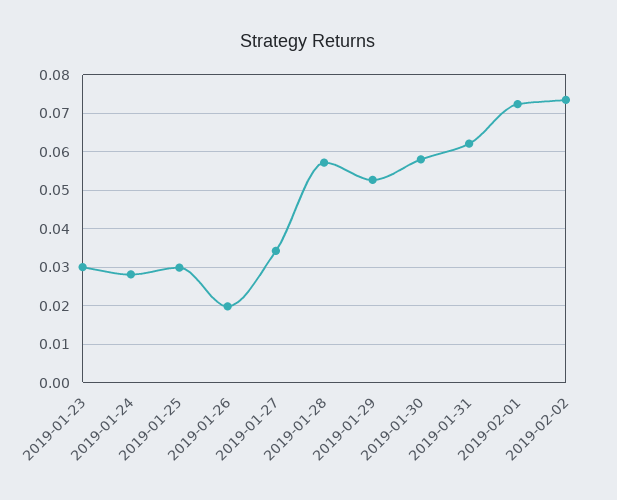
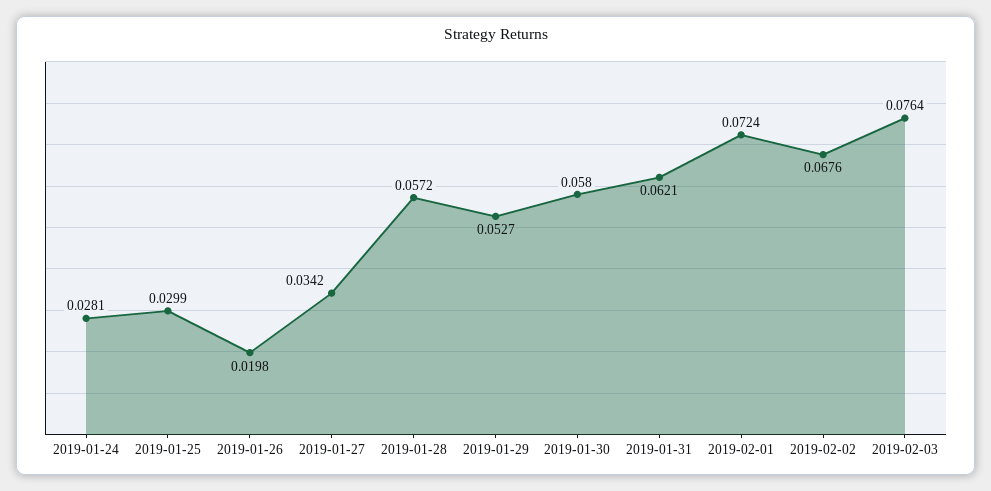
2019-01-23: 0.03 -> none
2019-02-02: 0.074 -> 0.0676
2019-02-03: none -> 0.0764

